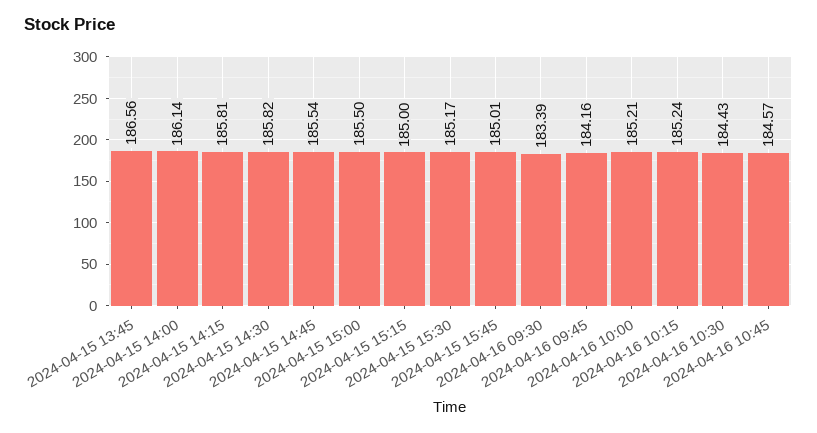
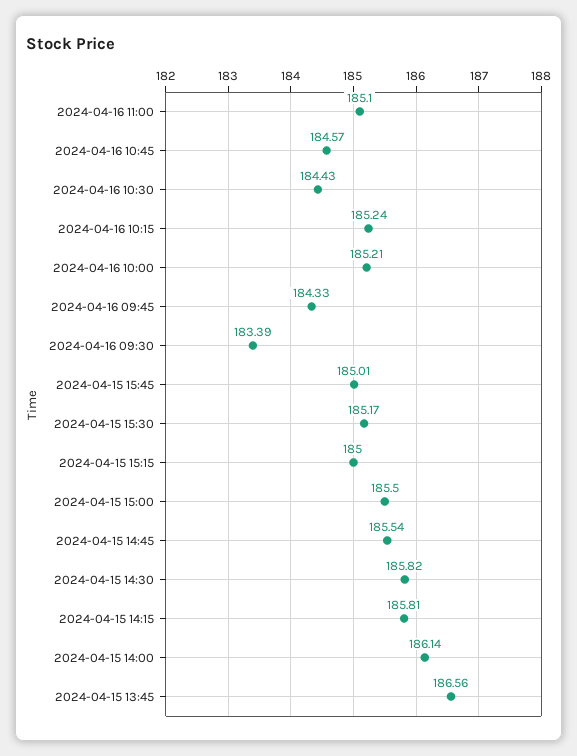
2024-04-16 09:45: 184.16 -> 184.33
2024-04-16 11:00: none -> 185.1

